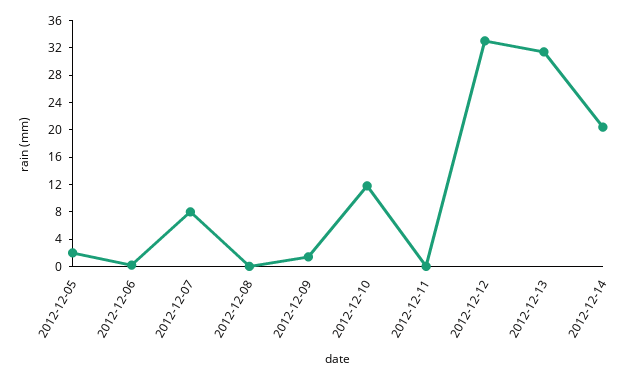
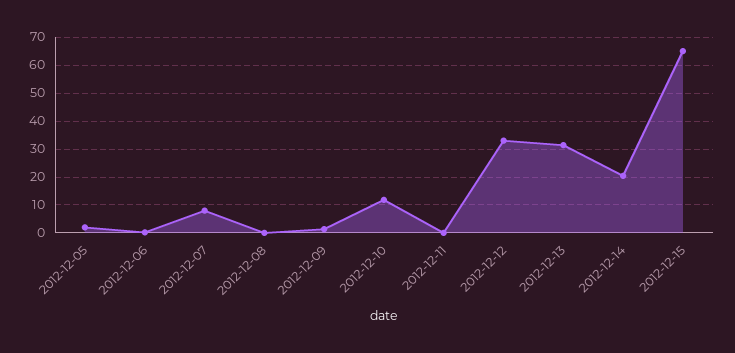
2012-12-15: none -> 65

